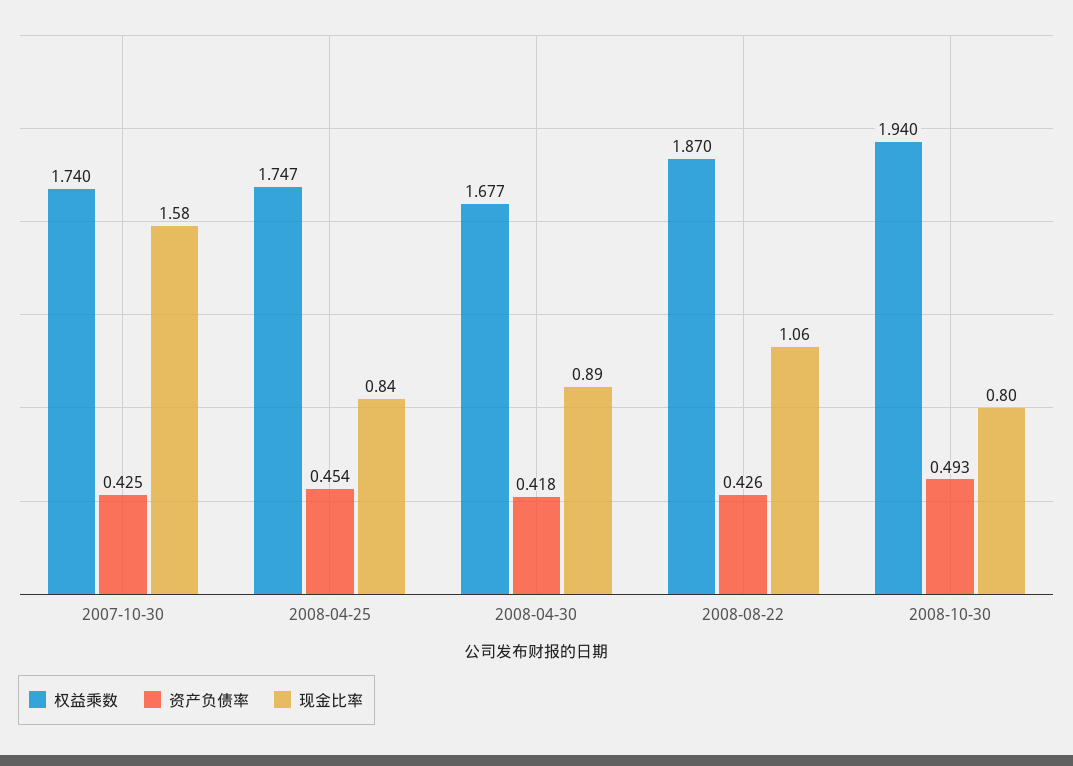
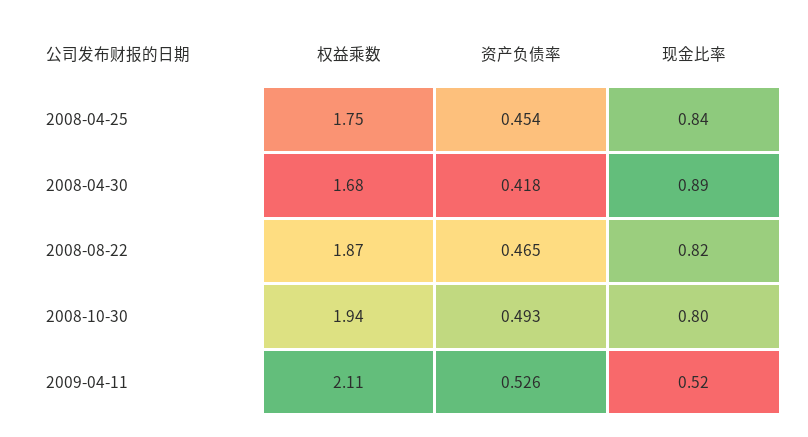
权益乘数, 2007-10-30: 1.74 -> none
资产负债率, 2007-10-30: 0.425 -> none
现金比率, 2007-10-30: 1.58 -> none
资产负债率, 2008-08-22: 0.426 -> 0.465
现金比率, 2008-08-22: 1.06 -> 0.82
权益乘数, 2009-04-11: none -> 2.11
资产负债率, 2009-04-11: none -> 0.526
现金比率, 2009-04-11: none -> 0.52

